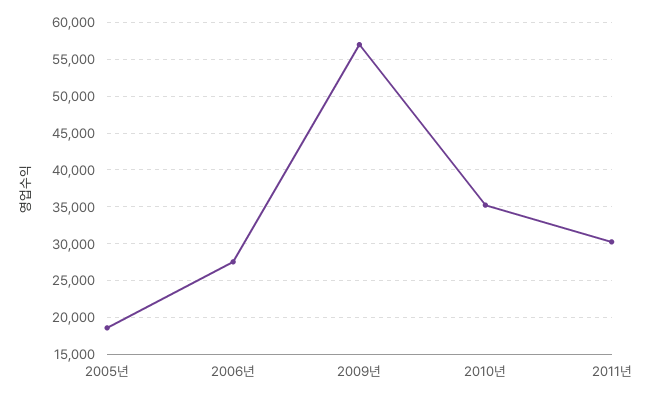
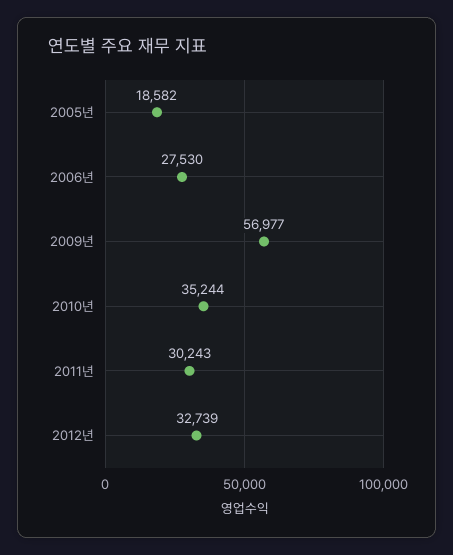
2012년: none -> 32739

